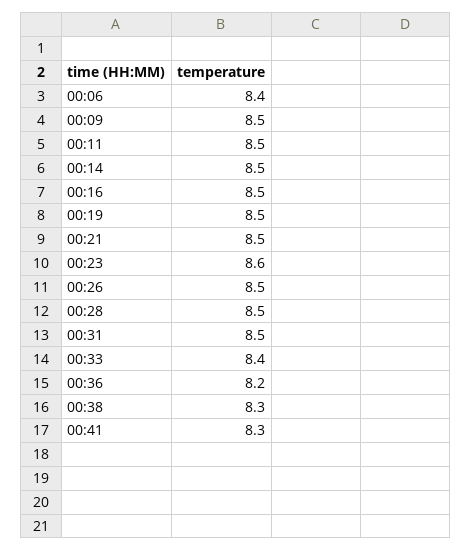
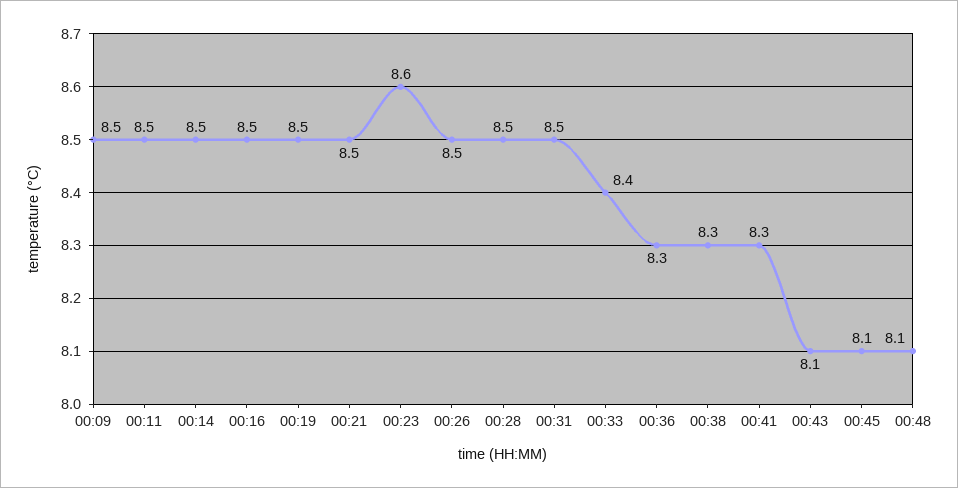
00:06: 8.4 -> none
00:36: 8.2 -> 8.3
00:43: none -> 8.1
00:45: none -> 8.1
00:48: none -> 8.1

